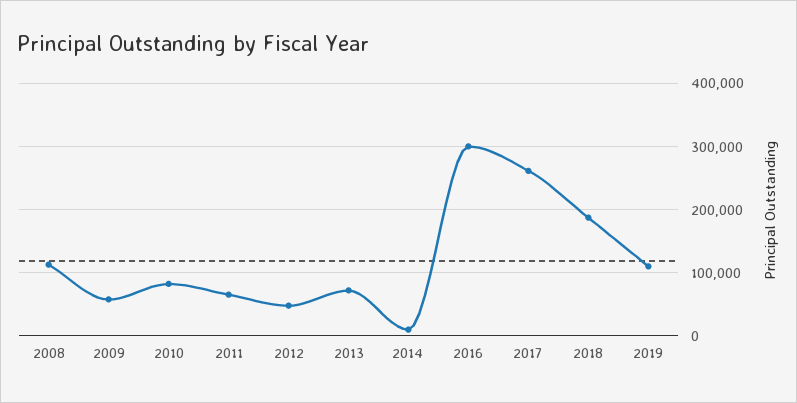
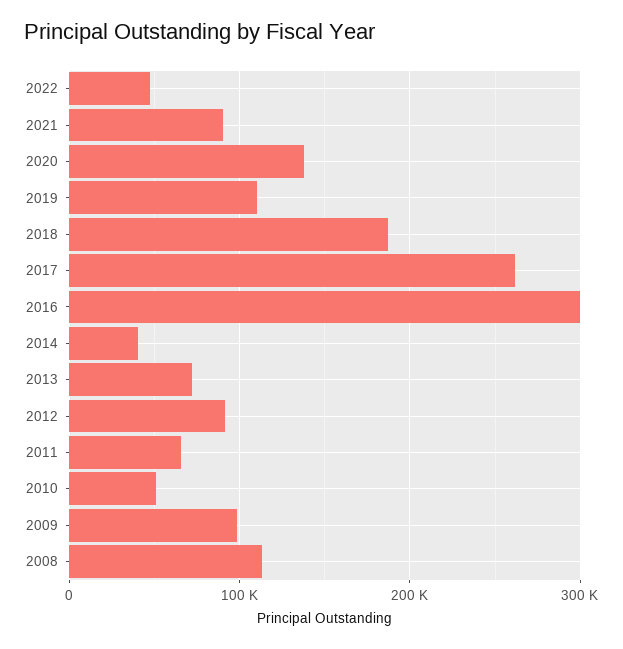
2009: 60000 -> 100000
2010: 80000 -> 50000
2012: 50000 -> 90000
2014: 10000 -> 40000
2022: none -> 50000
2021: none -> 90000
2020: none -> 140000

